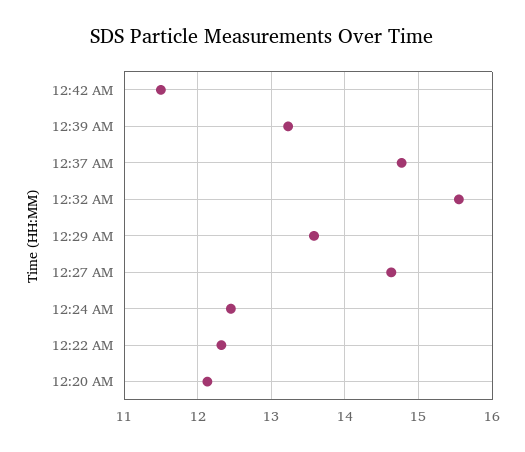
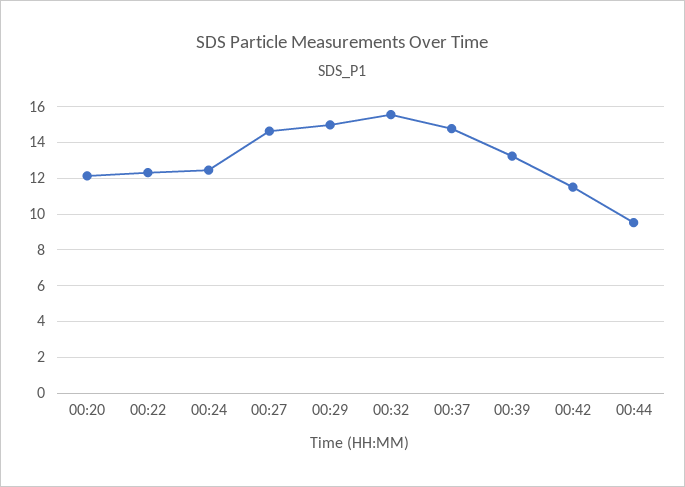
12:29 AM: 13.6 -> 15
00:44: none -> 9.5

